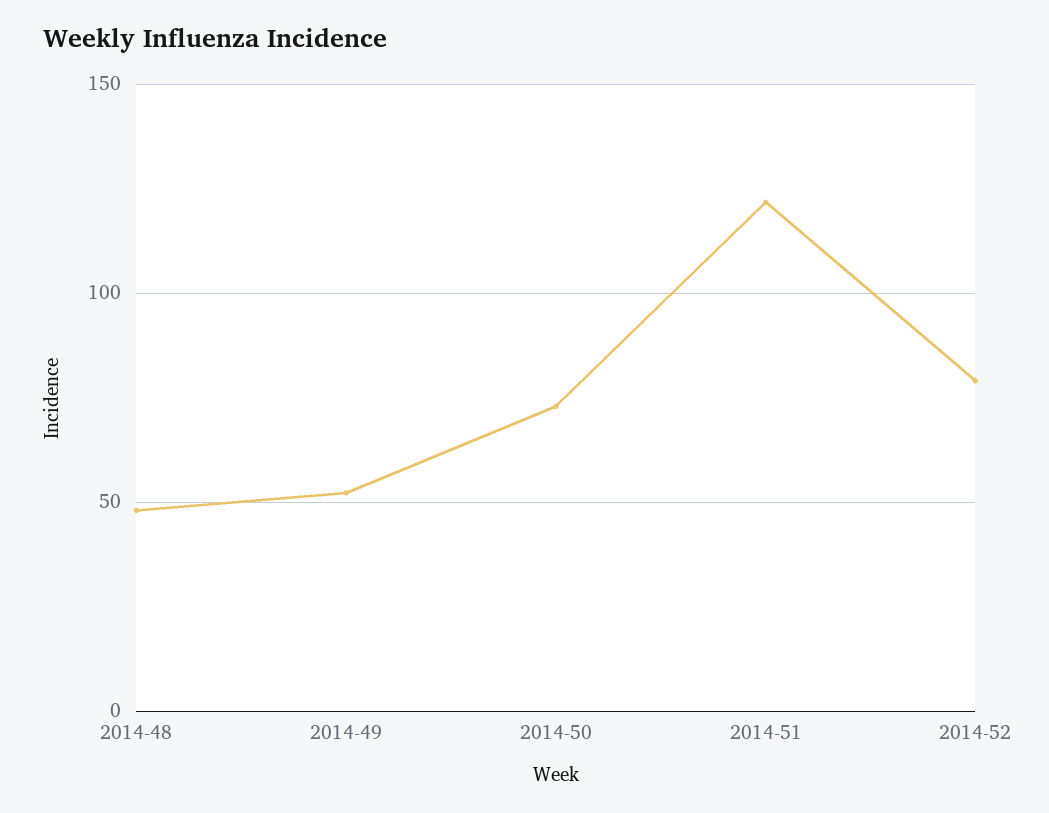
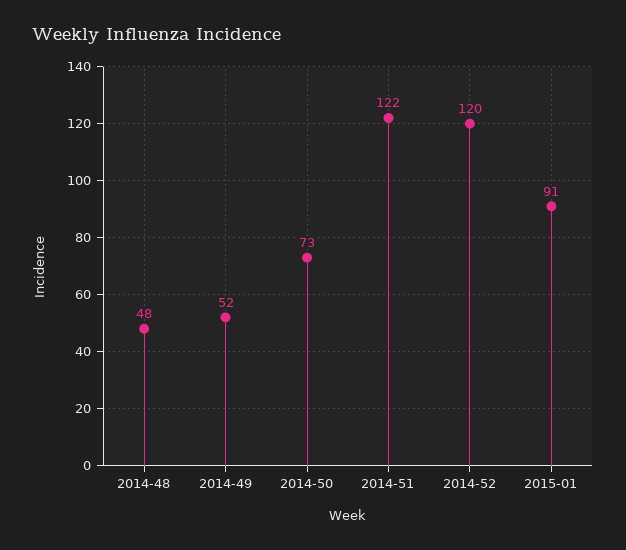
2014-52: 80 -> 120
2015-01: none -> 91

